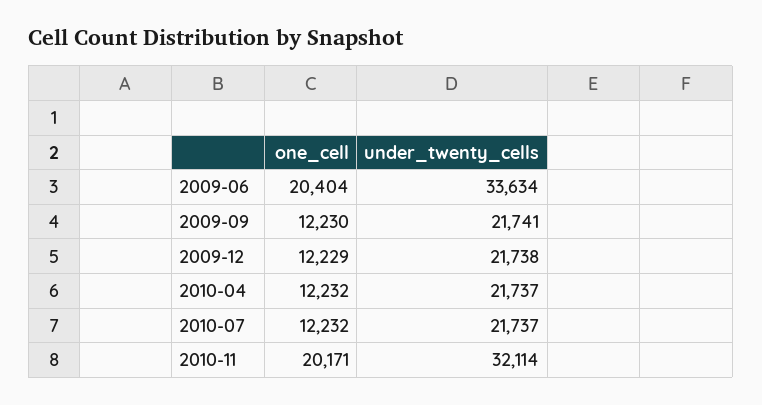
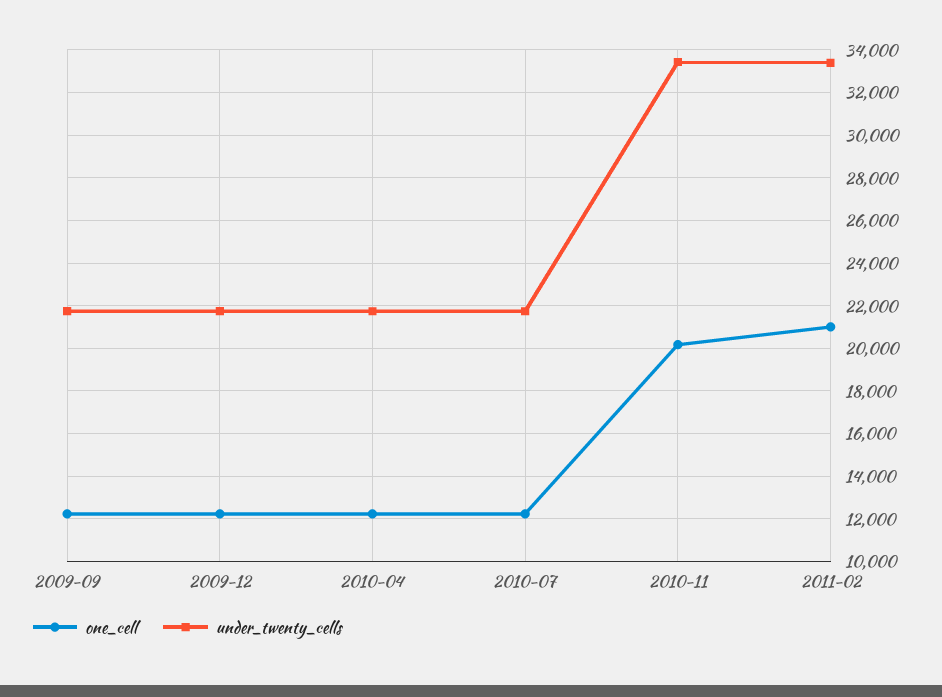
one_cell, 2009-06: 20404 -> none
under_twenty_cells, 2009-06: 33634 -> none
under_twenty_cells, 2010-11: 32114 -> 33500
one_cell, 2011-02: none -> 21000
under_twenty_cells, 2011-02: none -> 33500

